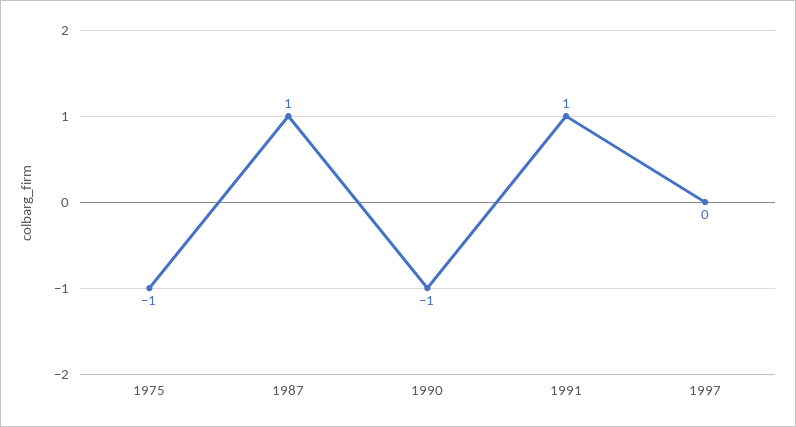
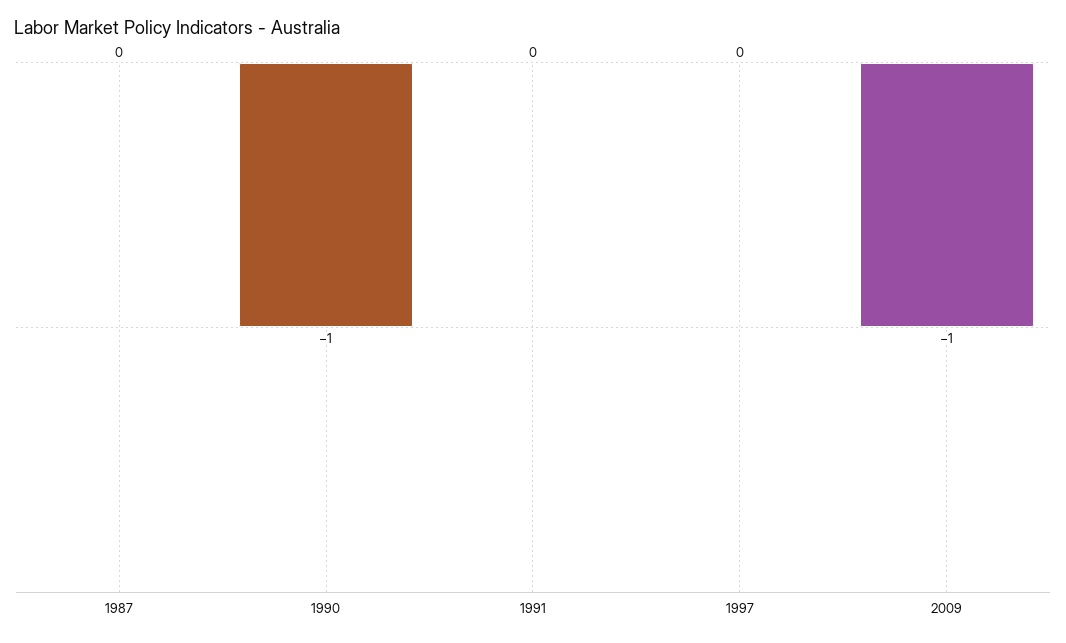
1975: -1 -> none
1987: 1 -> 0
1991: 1 -> 0
2009: none -> -1

